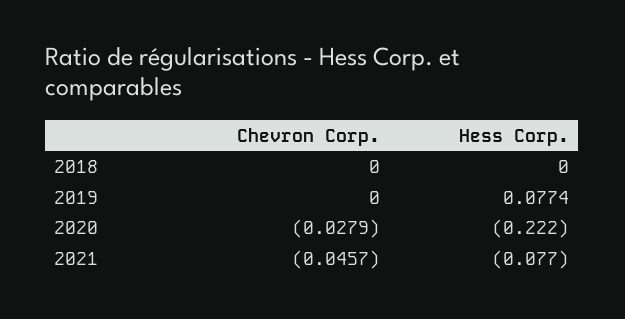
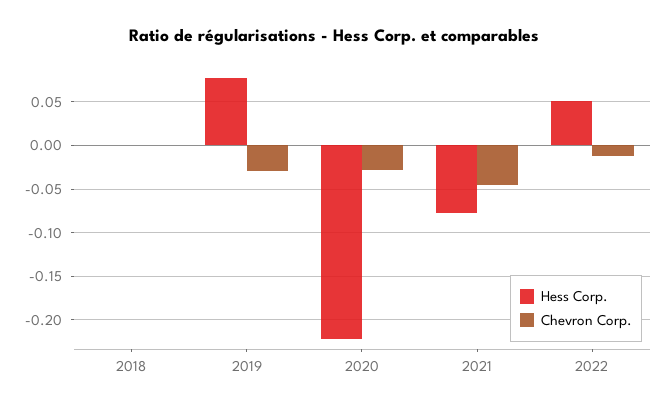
Chevron Corp., 2019: 0 -> -0.03
Hess Corp., 2022: none -> 0.05
Chevron Corp., 2022: none -> -0.01

